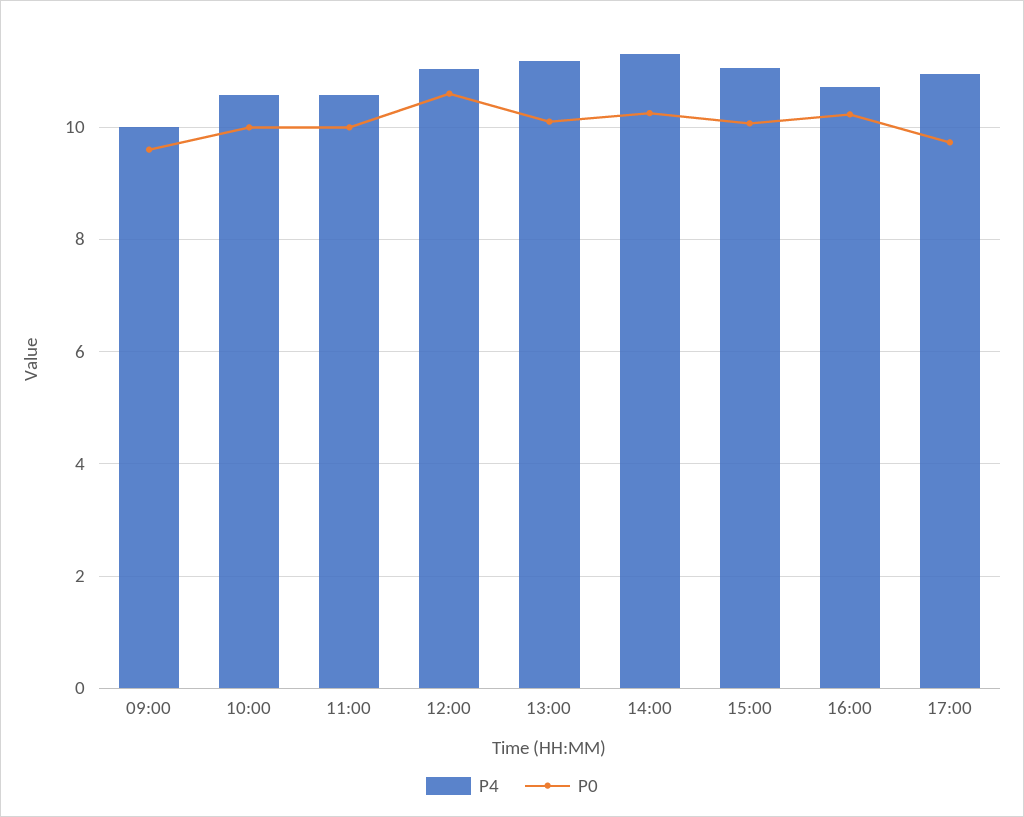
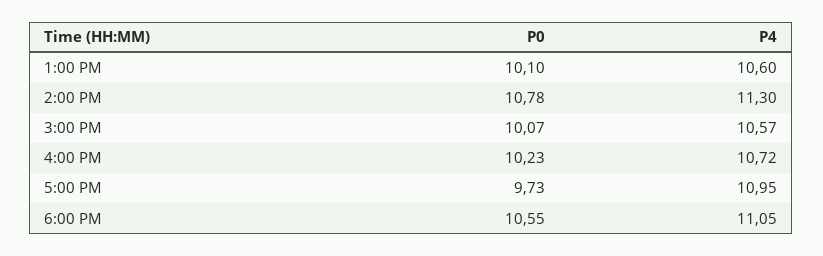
P4, 09:00: 10 -> none
P0, 09:00: 9.6 -> none
P4, 10:00: 10.6 -> none
P0, 10:00: 10 -> none
P4, 11:00: 10.6 -> none
P0, 11:00: 10 -> none
P4, 12:00: 11 -> none
P0, 12:00: 10.6 -> none
P4, 13:00: 11.2 -> 10.6
P0, 14:00: 10.2 -> 10.78
P4, 15:00: 11 -> 10.57
P0, 6:00 PM: none -> 10.55
P4, 6:00 PM: none -> 11.05

